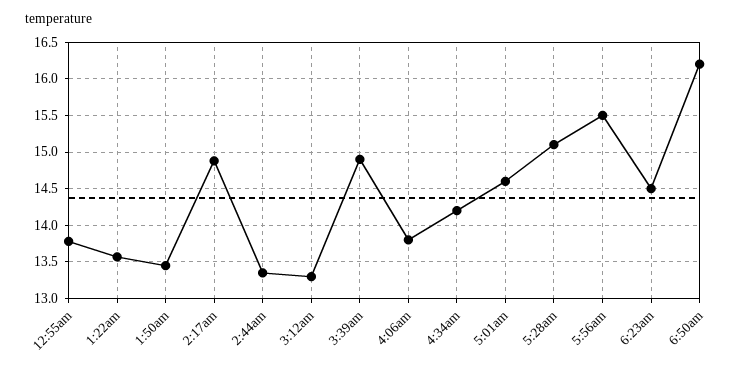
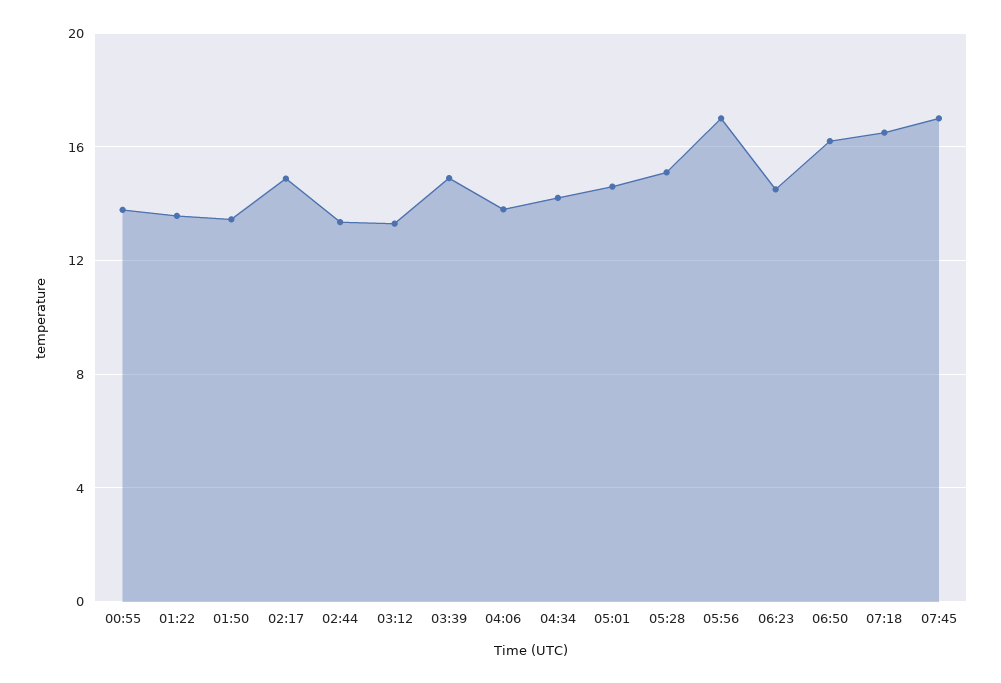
5:56am: 15.5 -> 17
07:18: none -> 16.5
07:45: none -> 17

